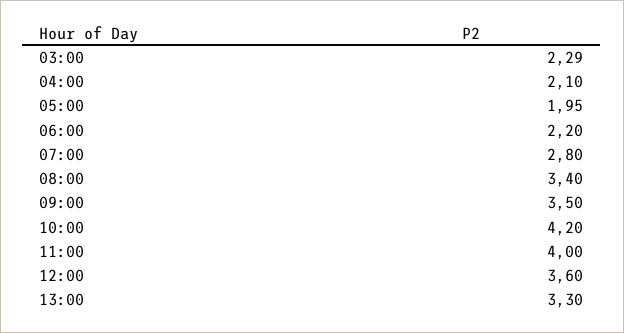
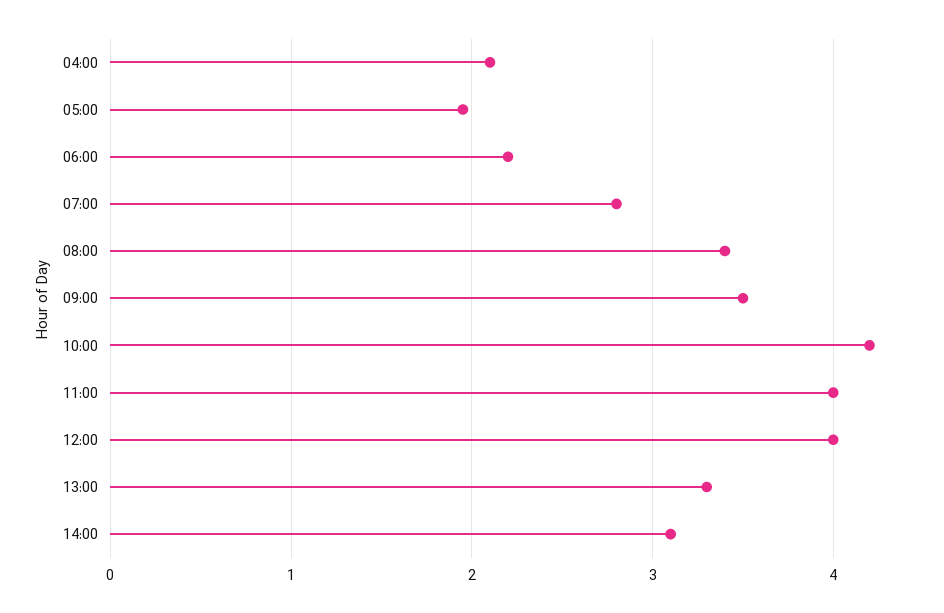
03:00: 2.29 -> none
12:00: 3.6 -> 4
14:00: none -> 3.1

